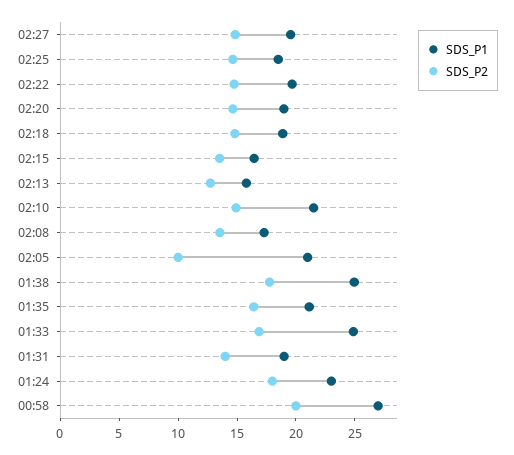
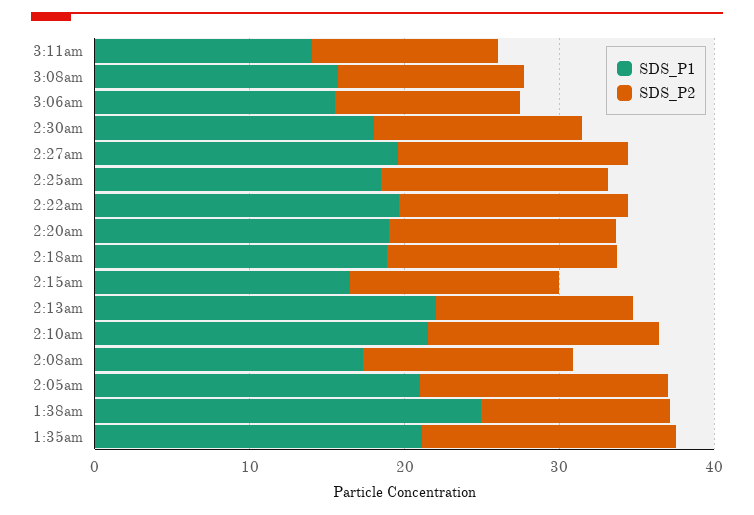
SDS_P1, 02:13: 16 -> 22
SDS_P2, 02:05: 10 -> 16
SDS_P2, 01:38: 18 -> 12
SDS_P1, 01:33: 25 -> none
SDS_P2, 01:33: 17 -> none
SDS_P1, 01:31: 19 -> none
SDS_P2, 01:31: 14 -> none
SDS_P1, 01:24: 23 -> none
SDS_P2, 01:24: 18 -> none
SDS_P1, 00:58: 27 -> none
SDS_P2, 00:58: 20 -> none
SDS_P1, 3:11am: none -> 14
SDS_P2, 3:11am: none -> 12
SDS_P1, 3:08am: none -> 16
SDS_P2, 3:08am: none -> 12
SDS_P1, 3:06am: none -> 16
SDS_P2, 3:06am: none -> 12
SDS_P1, 2:30am: none -> 18
SDS_P2, 2:30am: none -> 14

